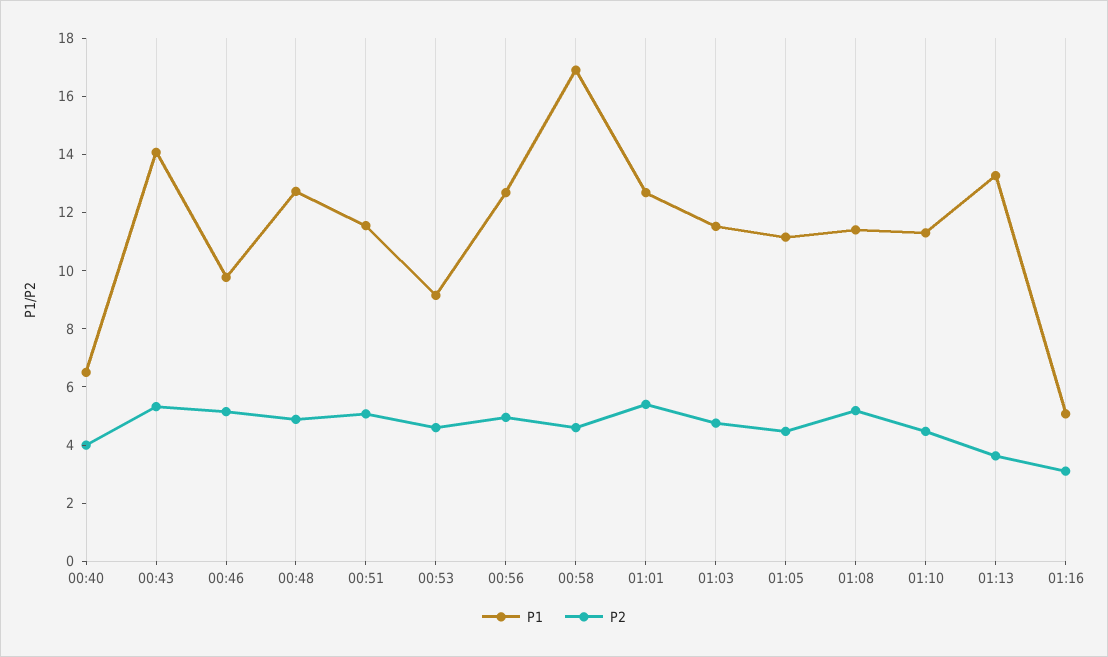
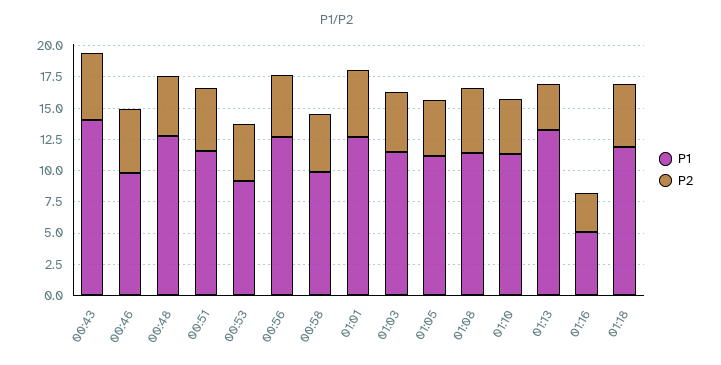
P1, 00:40: 6.5 -> none
P2, 00:40: 4 -> none
P1, 00:58: 17 -> 10
P1, 01:18: none -> 12.5
P2, 01:18: none -> 5

